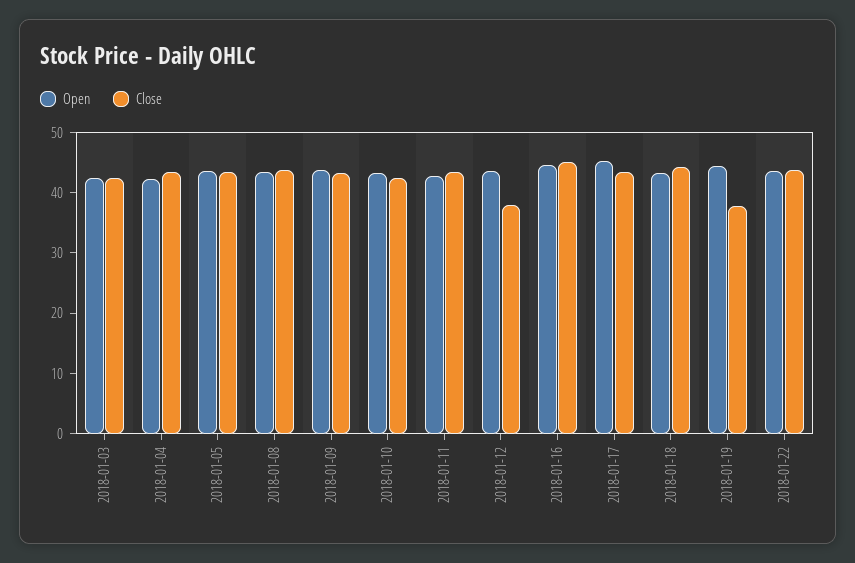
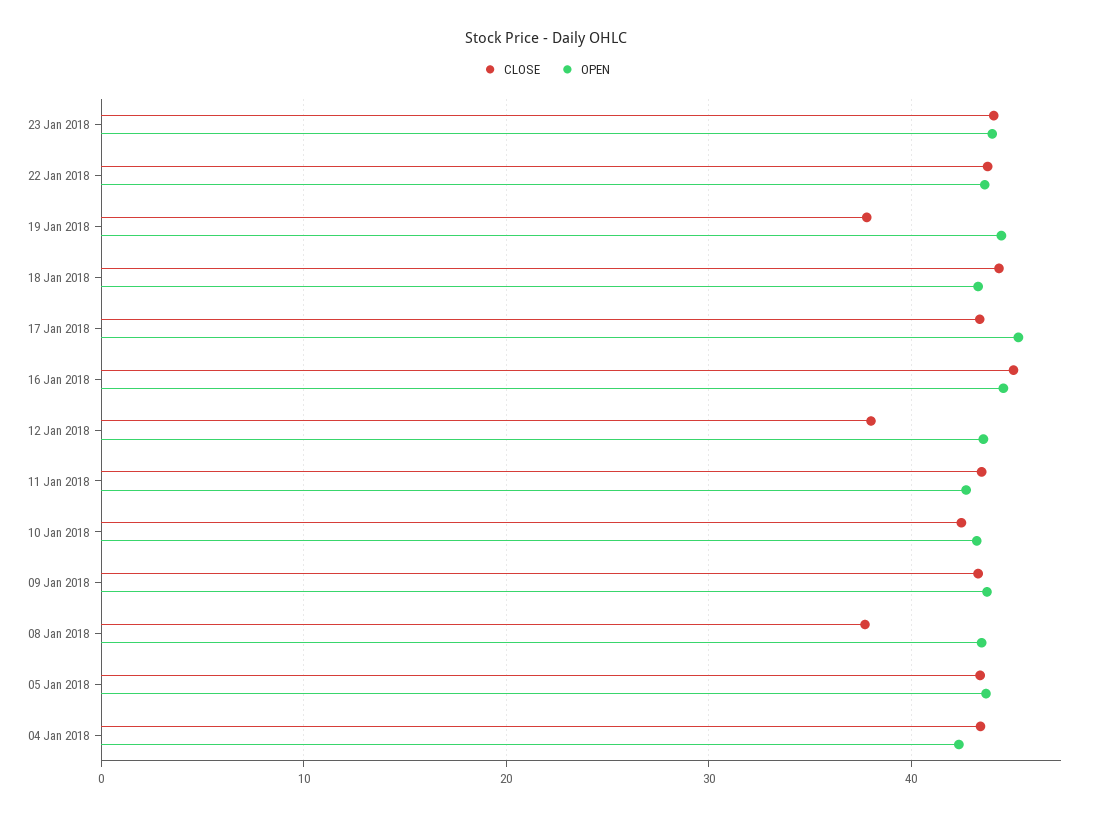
Open, 2018-01-03: 42 -> none
Close, 2018-01-03: 42 -> none
Close, 2018-01-08: 44 -> 38
Close, 23 Jan 2018: none -> 44
Open, 23 Jan 2018: none -> 44

